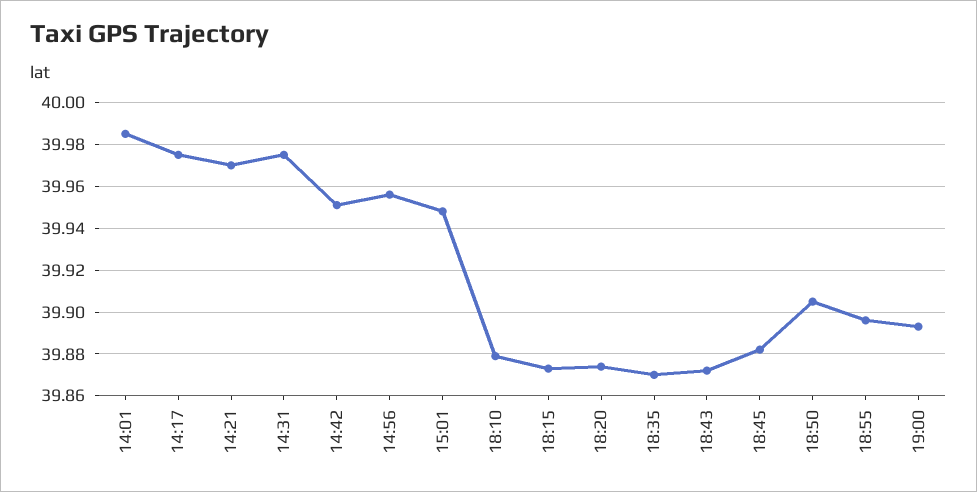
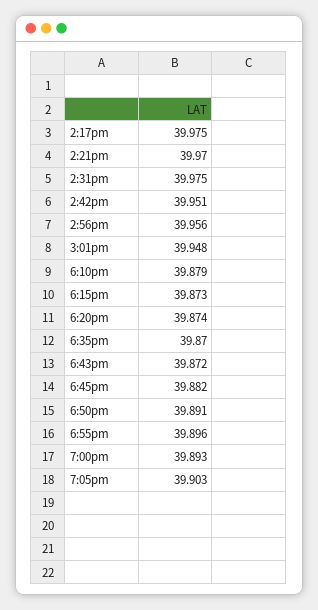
14:01: 39.985 -> none
18:50: 39.905 -> 39.891
7:05pm: none -> 39.903

